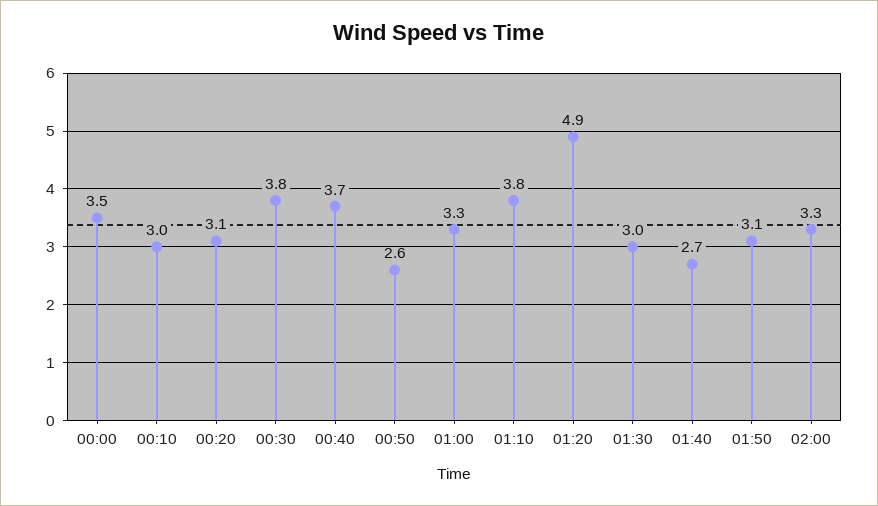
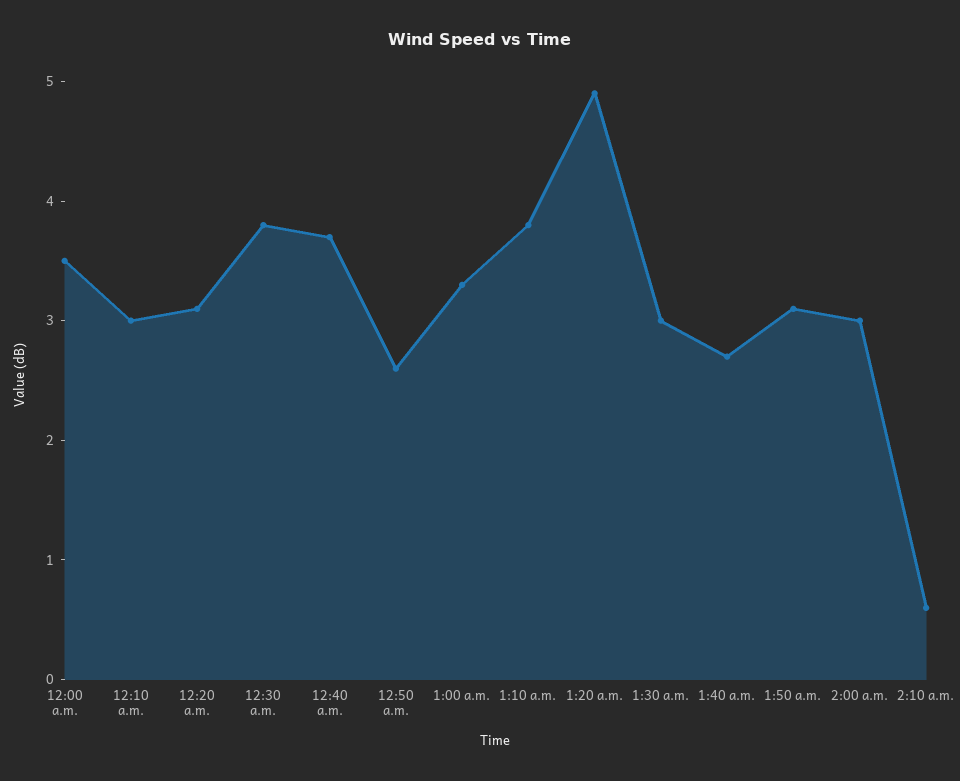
02:00: 3.3 -> 3
2:10 a.m.: none -> 0.6

